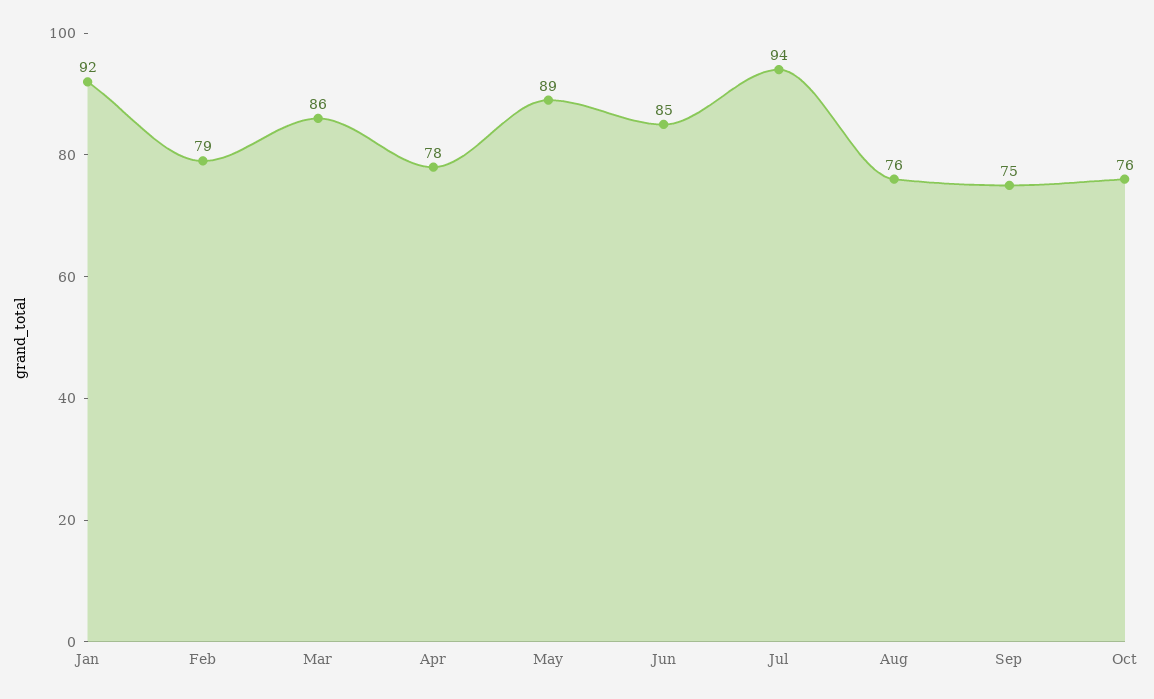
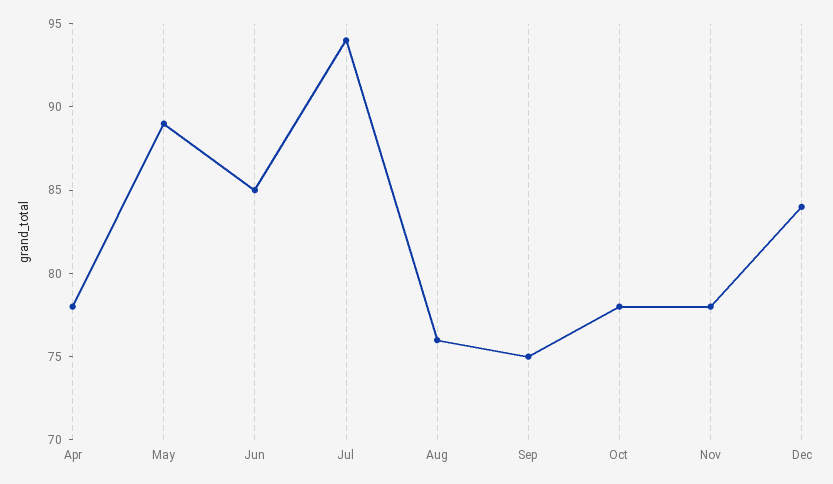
Jan: 92 -> none
Feb: 79 -> none
Mar: 86 -> none
Oct: 76 -> 78
Nov: none -> 78
Dec: none -> 84

